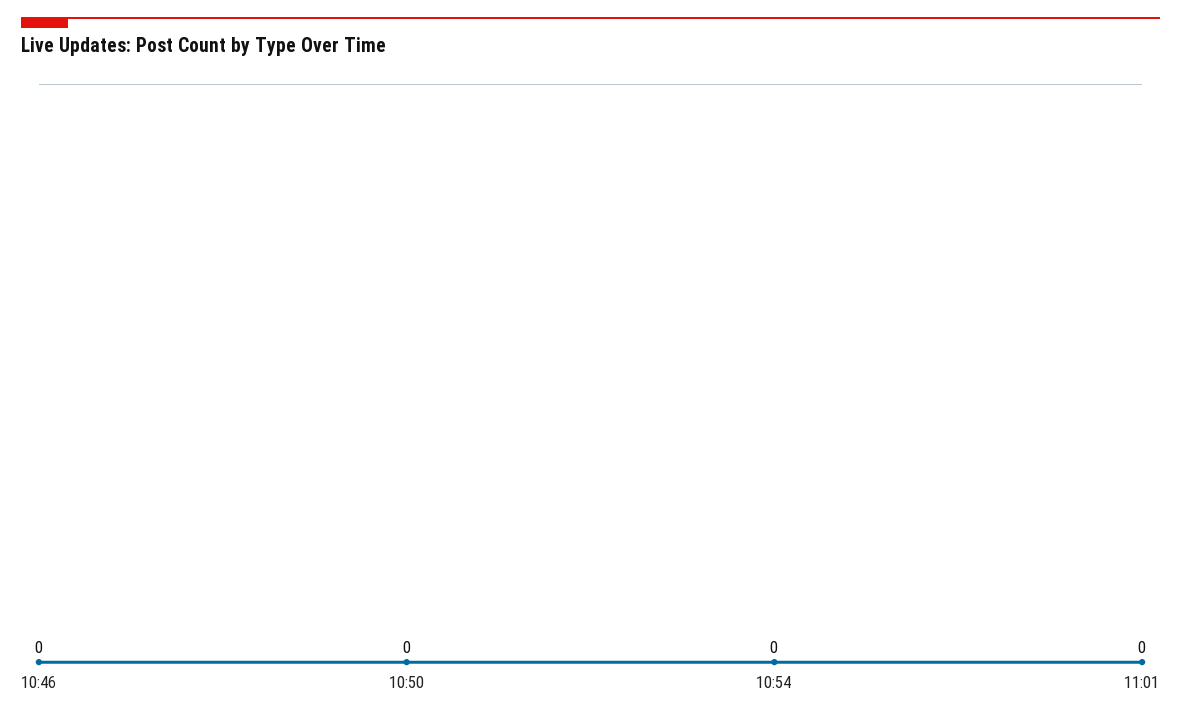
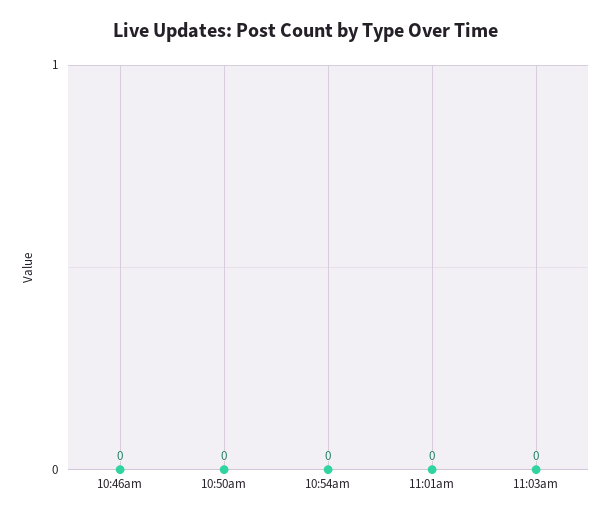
11:03am: none -> 0

